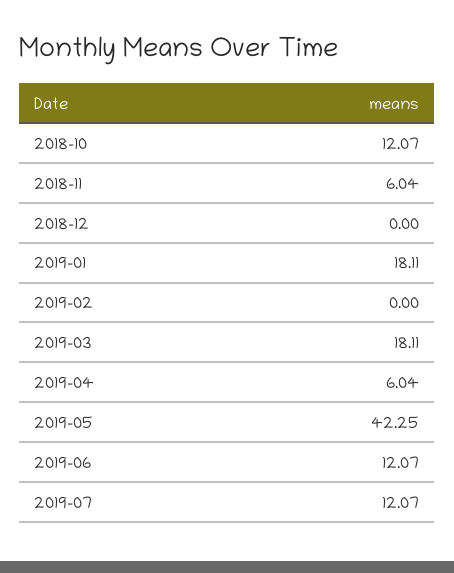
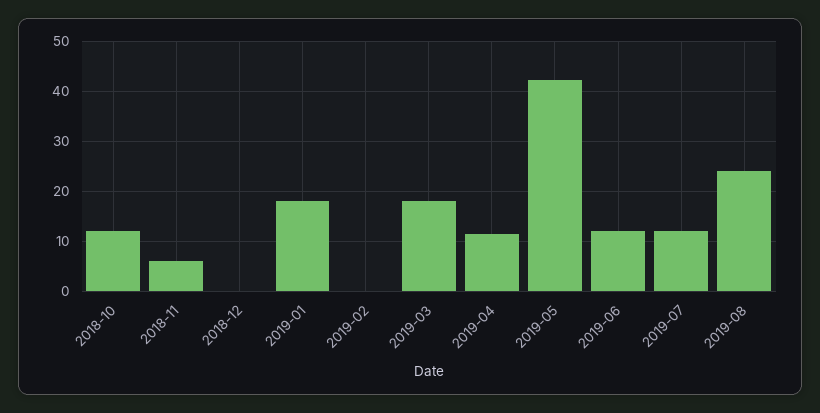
2019-04: 6.04 -> 12
2019-08: none -> 24

